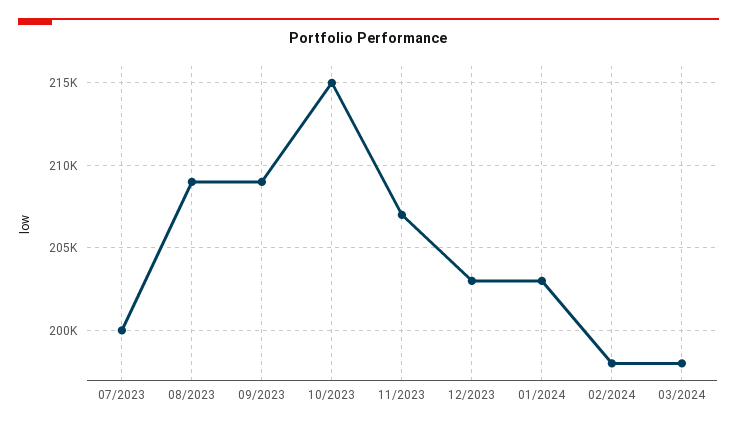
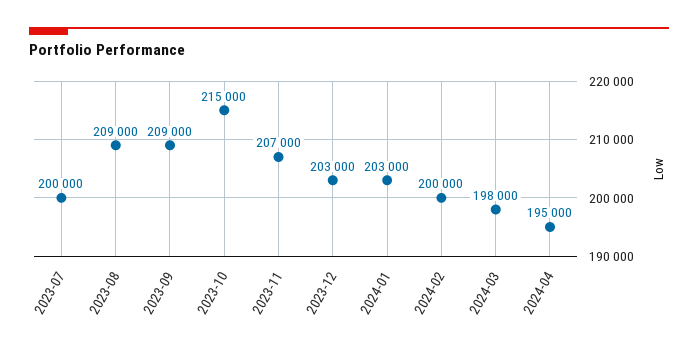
02/2024: 198000 -> 200000
2024-04: none -> 195000

